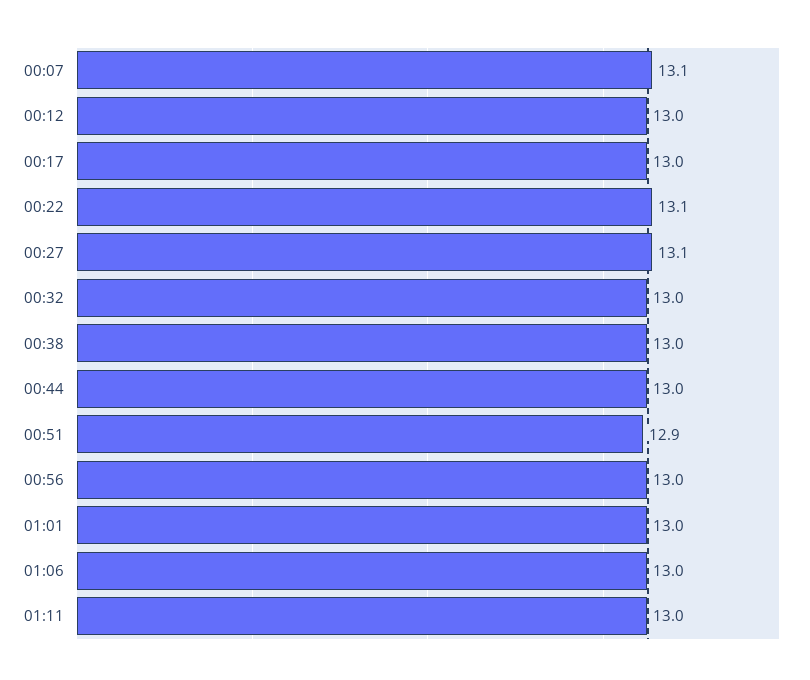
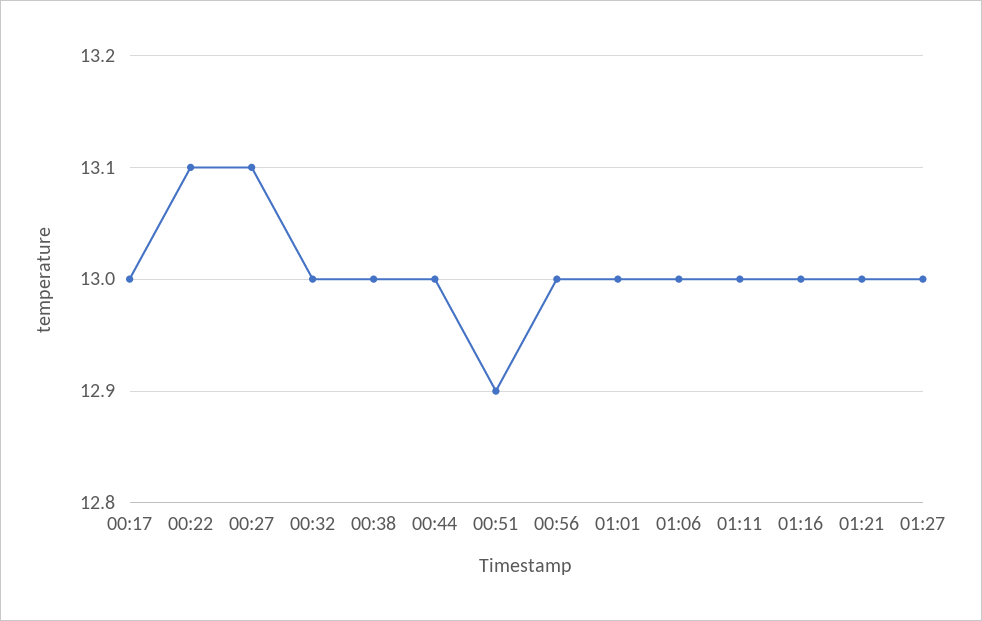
00:07: 13.1 -> none
00:12: 13 -> none
01:16: none -> 13
01:21: none -> 13
01:27: none -> 13

